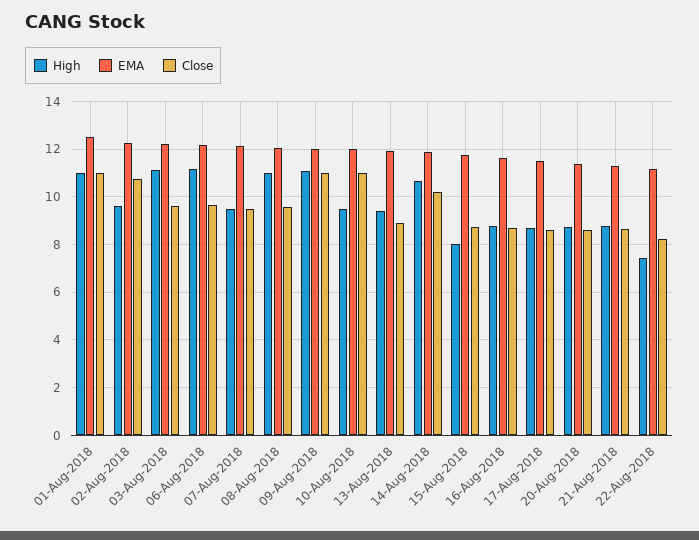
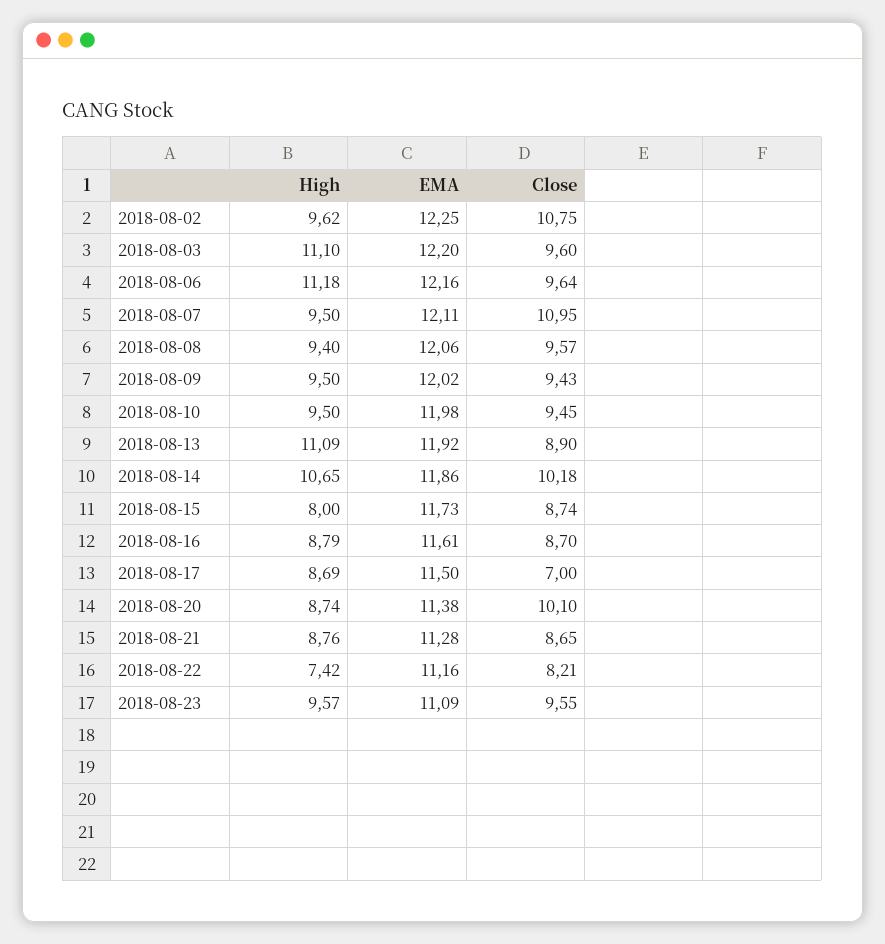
High, 01-Aug-2018: 11 -> none
EMA, 01-Aug-2018: 12.5 -> none
Close, 01-Aug-2018: 11 -> none
Close, 07-Aug-2018: 9.5 -> 10.95
High, 08-Aug-2018: 11 -> 9.4
High, 09-Aug-2018: 11 -> 9.5
Close, 09-Aug-2018: 11 -> 9.43
Close, 10-Aug-2018: 11 -> 9.45
High, 13-Aug-2018: 9.5 -> 11.09
Close, 17-Aug-2018: 8.5 -> 7
Close, 20-Aug-2018: 8.5 -> 10.1
High, 2018-08-23: none -> 9.57
EMA, 2018-08-23: none -> 11.09
Close, 2018-08-23: none -> 9.55

